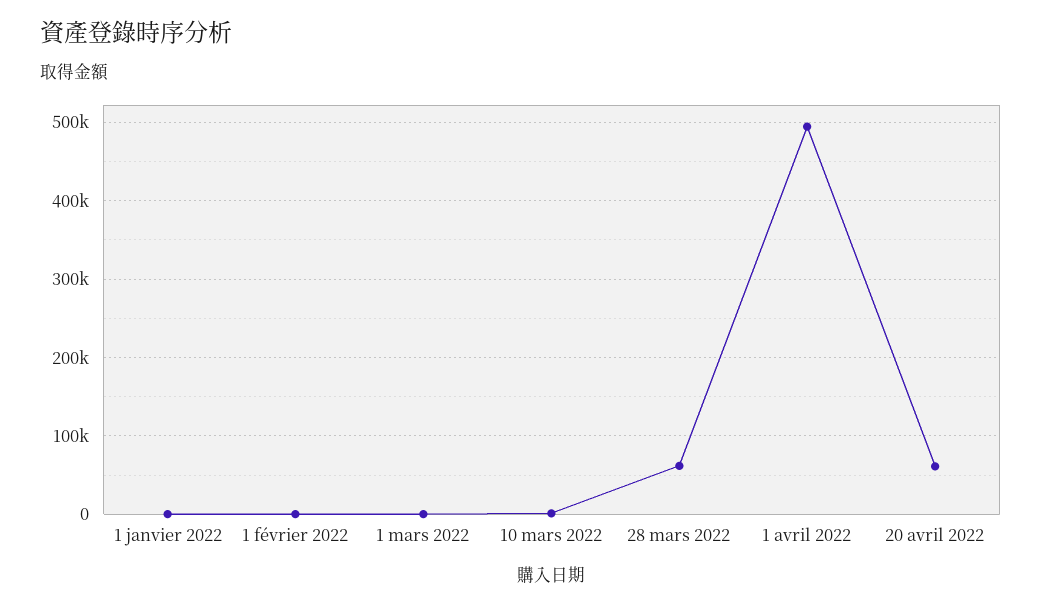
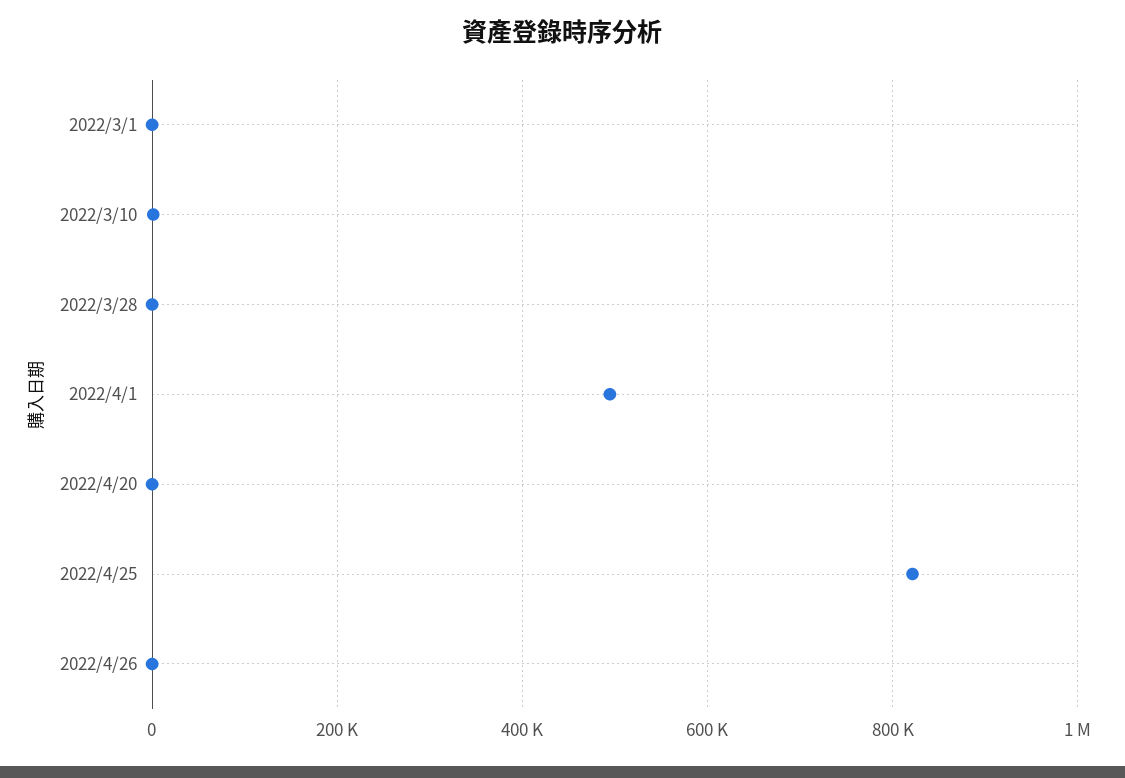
1 janvier 2022: 0 -> none
1 février 2022: 0 -> none
28 mars 2022: 60000 -> 0
20 avril 2022: 60000 -> 0
2022/4/25: none -> 820000
2022/4/26: none -> 0

